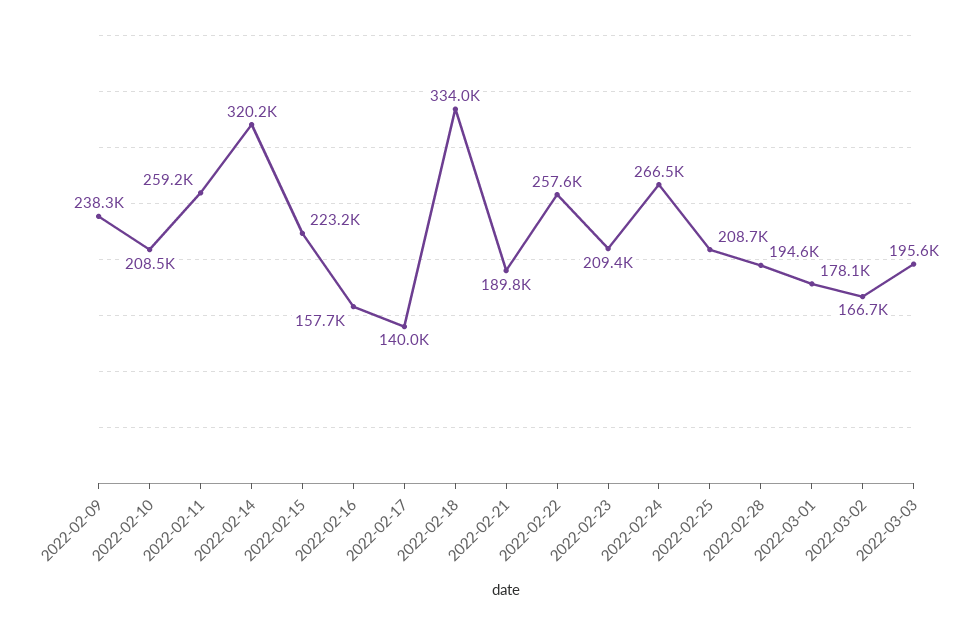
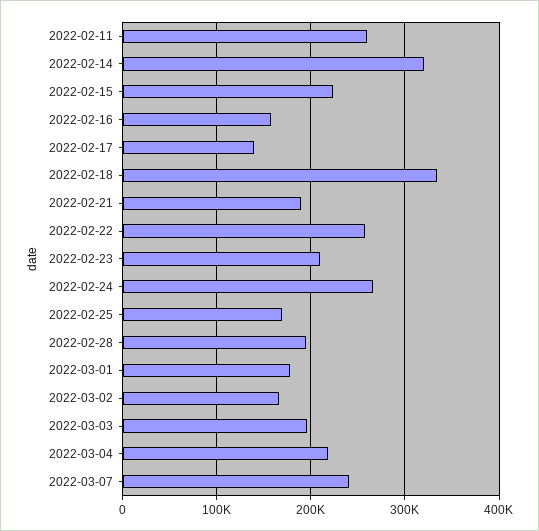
2022-02-09: 238300 -> none
2022-02-10: 208500 -> none
2022-02-25: 208700 -> 170000
2022-03-04: none -> 220000
2022-03-07: none -> 240000

